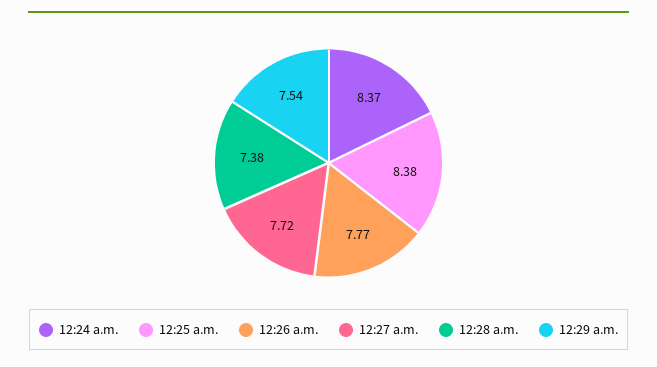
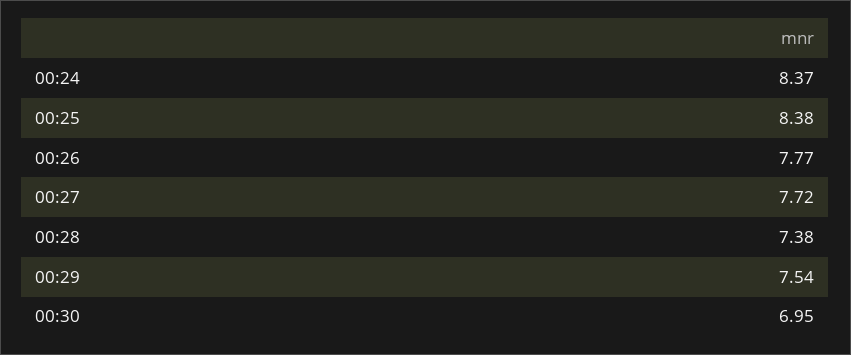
00:30: none -> 6.95

